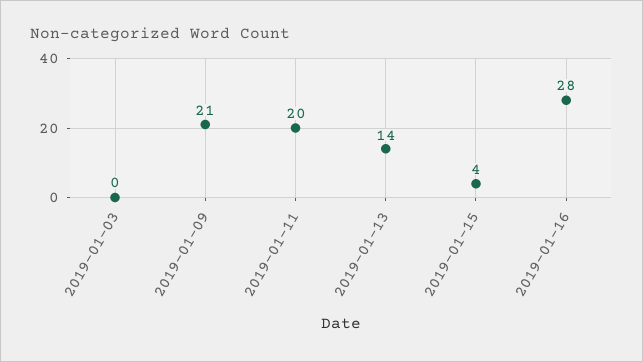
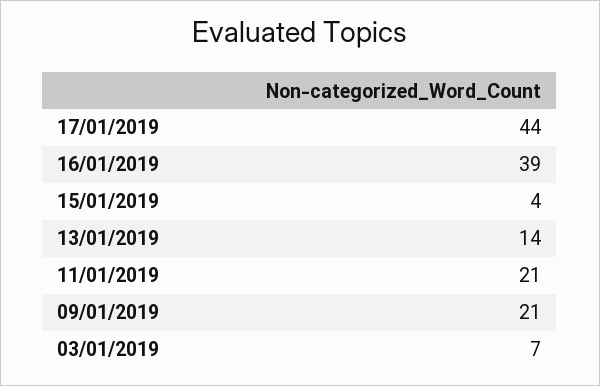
2019-01-03: 0 -> 7
2019-01-11: 20 -> 21
2019-01-16: 28 -> 39
17/01/2019: none -> 44

